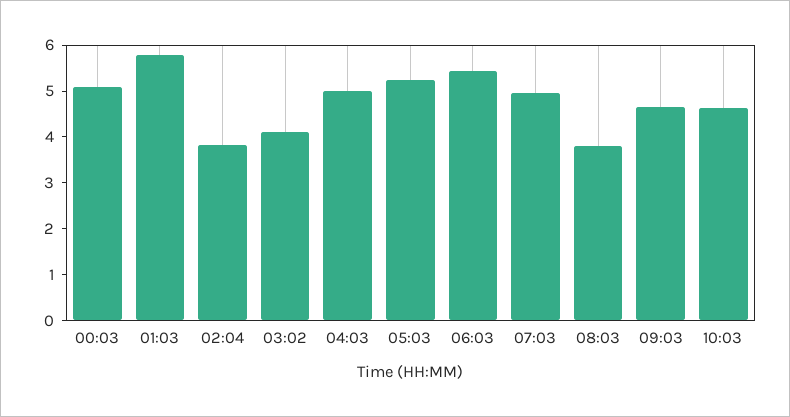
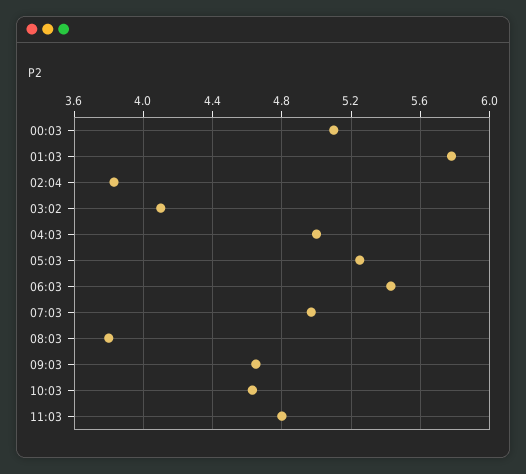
11:03: none -> 4.8

